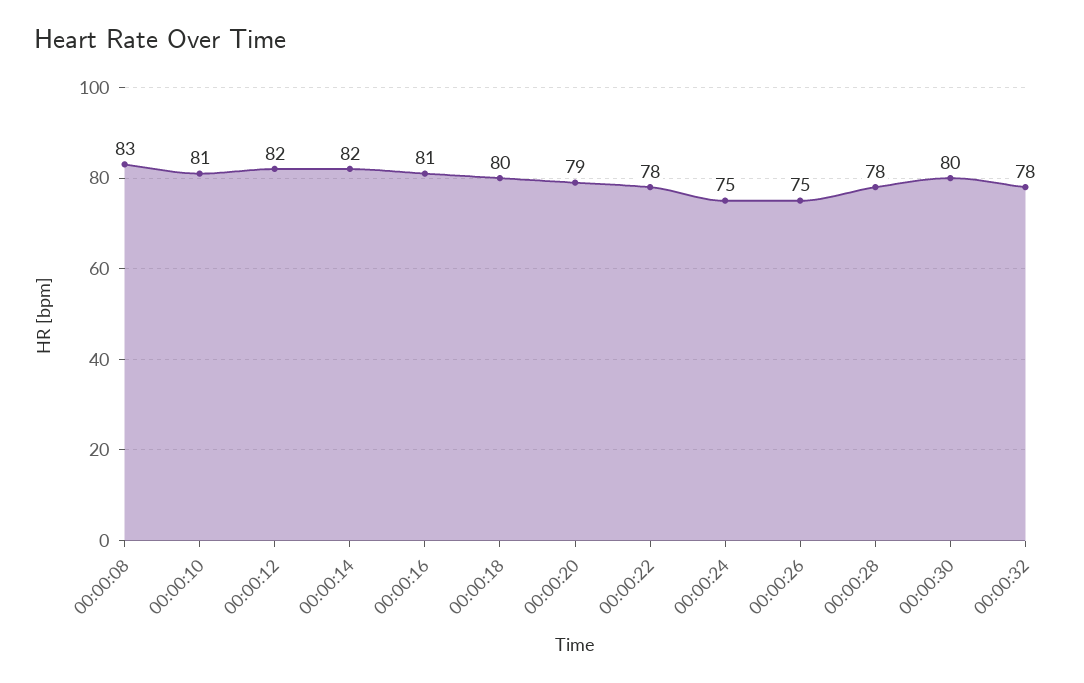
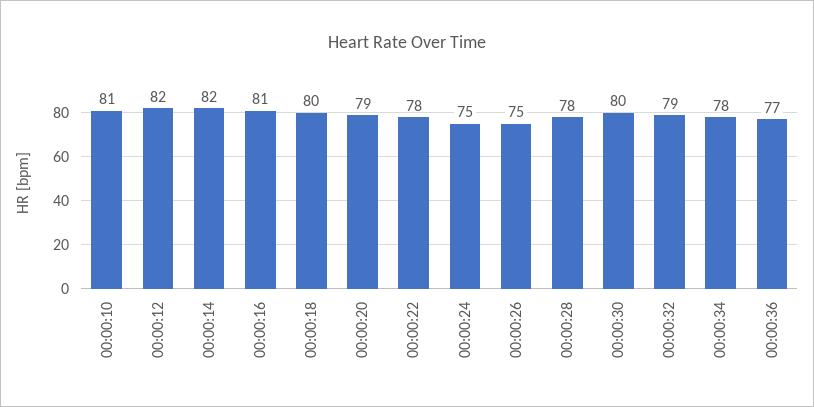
00:00:08: 83 -> none
00:00:32: 78 -> 79
00:00:34: none -> 78
00:00:36: none -> 77

